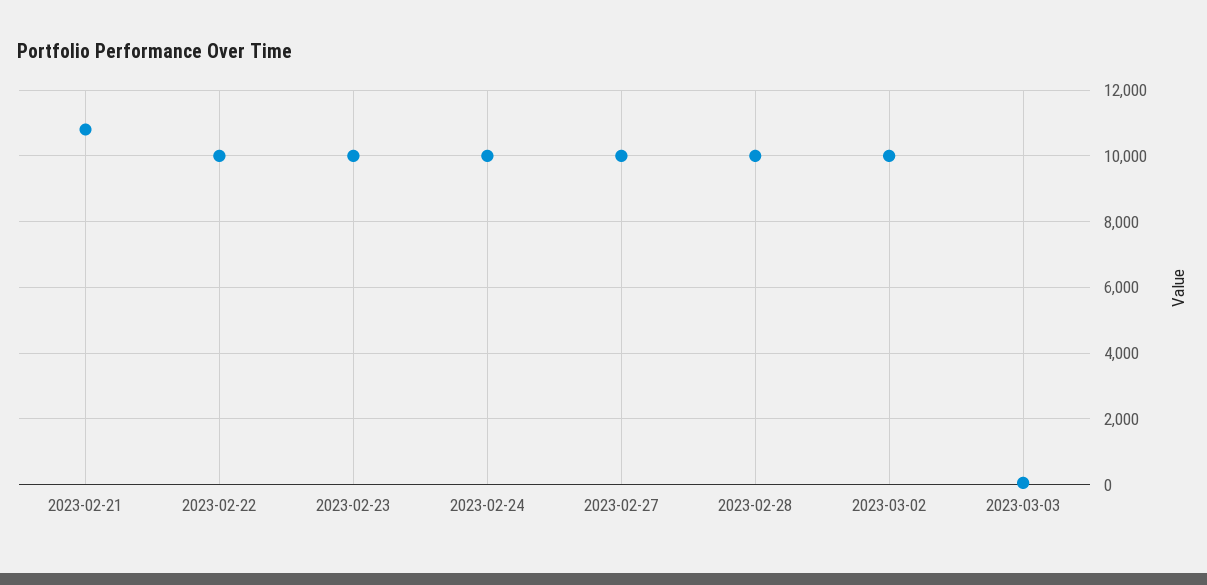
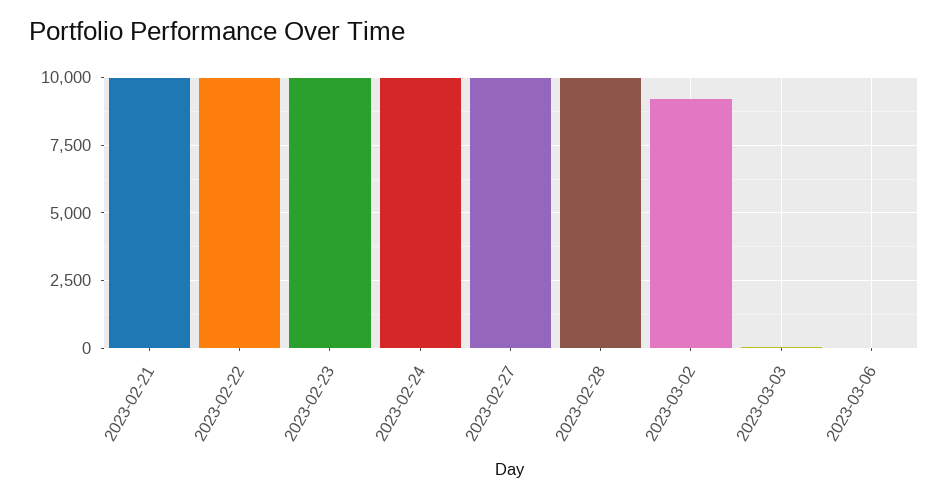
2023-02-21: 10800 -> 10000
2023-03-02: 10000 -> 9250
2023-03-06: none -> 0

